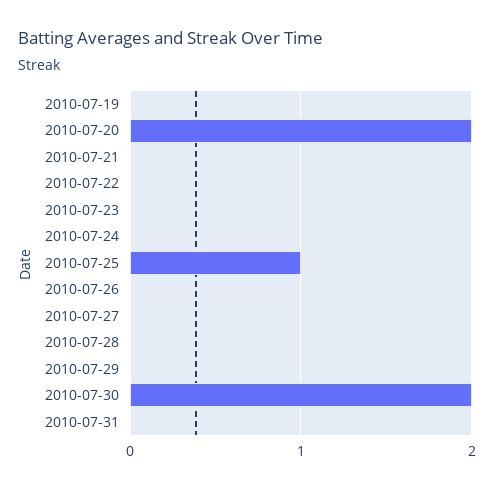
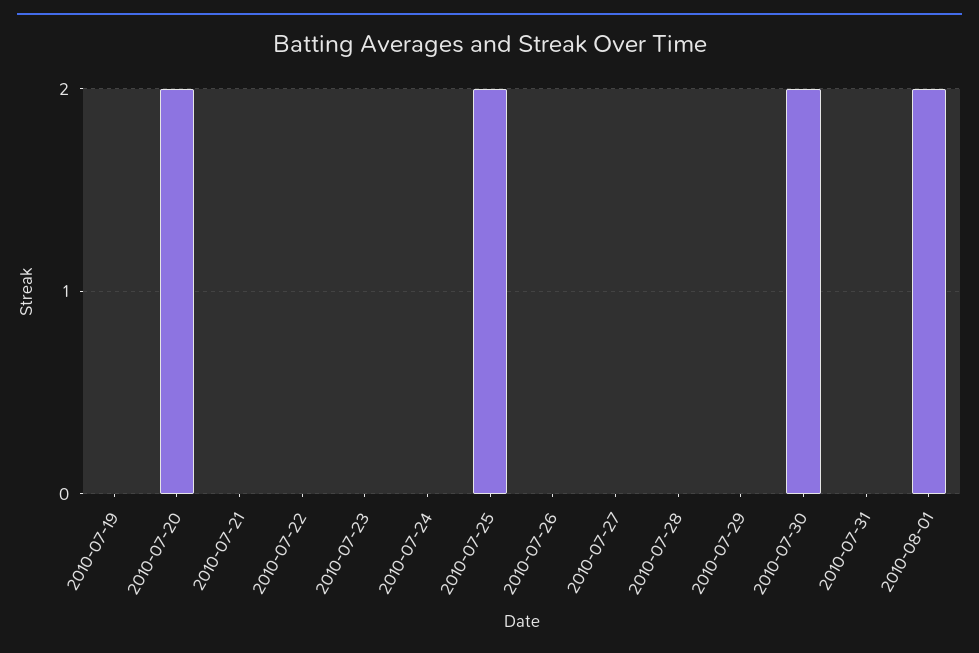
2010-07-25: 1 -> 2
2010-08-01: none -> 2

